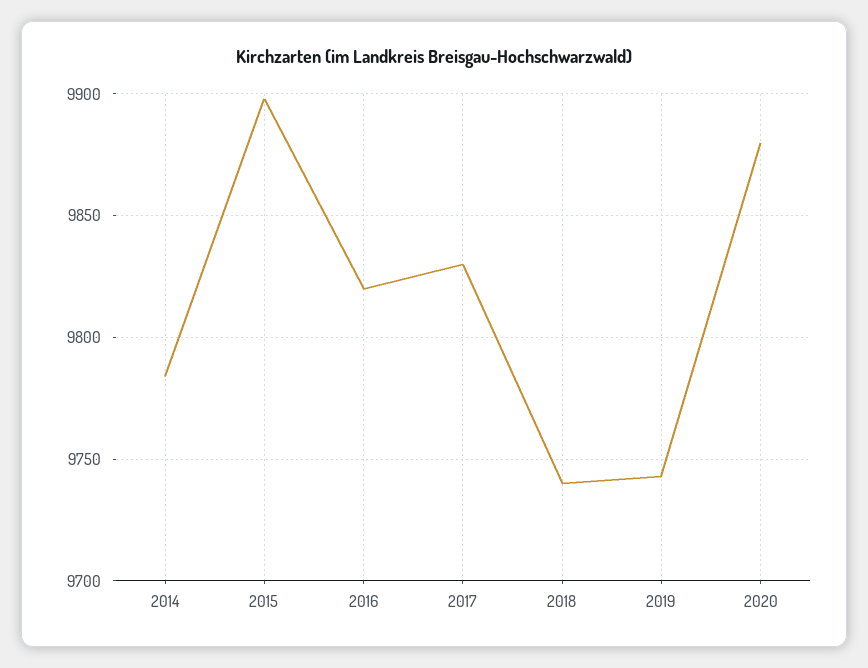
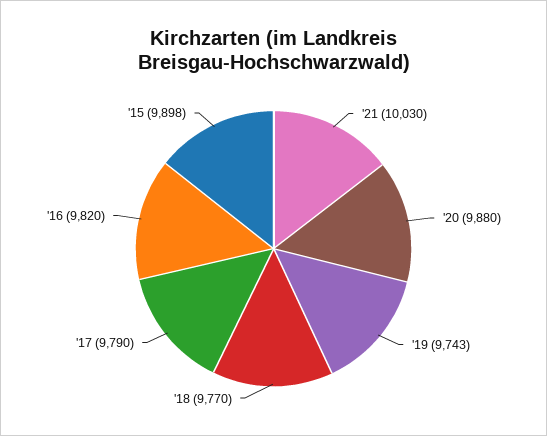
2014: 9785 -> none
2017: 9830 -> 9790
2018: 9740 -> 9770
'21: none -> 10030

